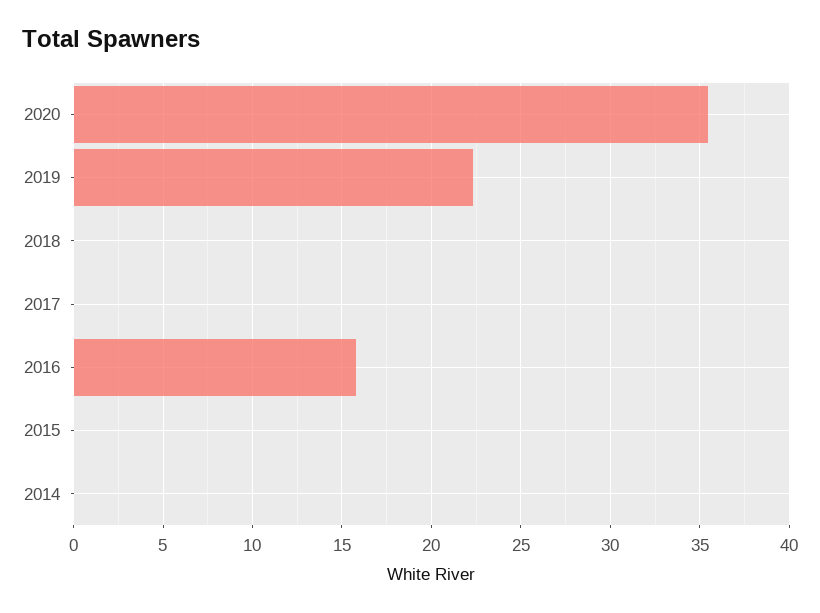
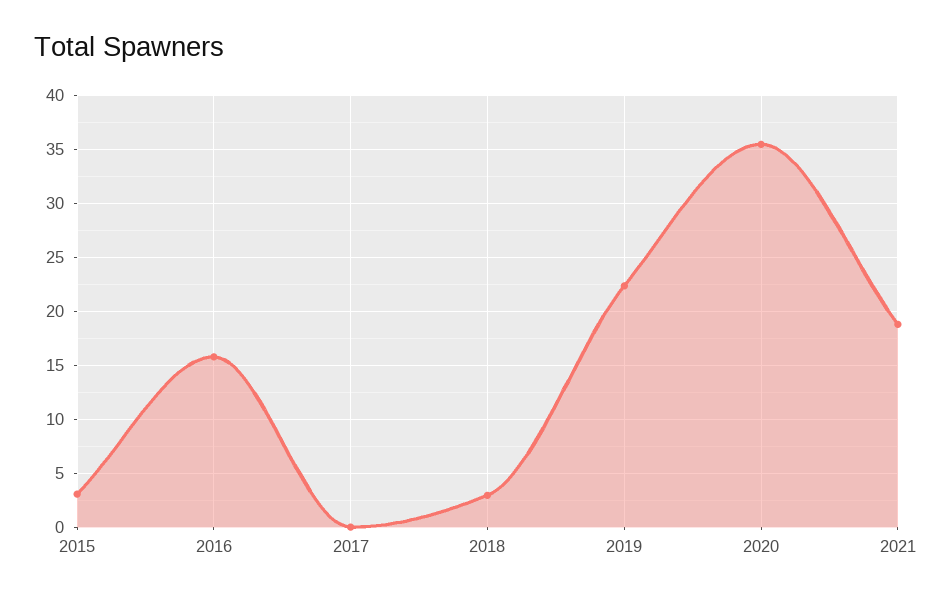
2018: 0 -> 3
2015: 0 -> 3
2014: 0 -> none
2021: none -> 19

